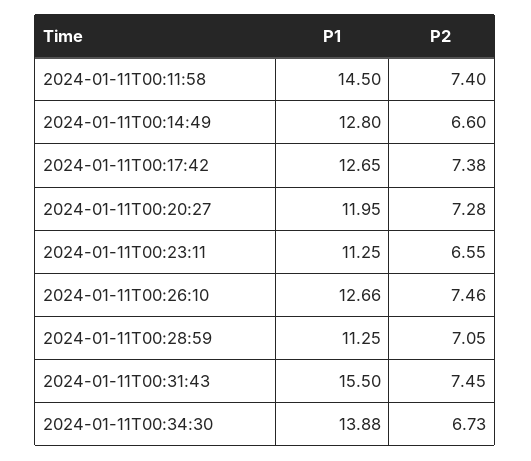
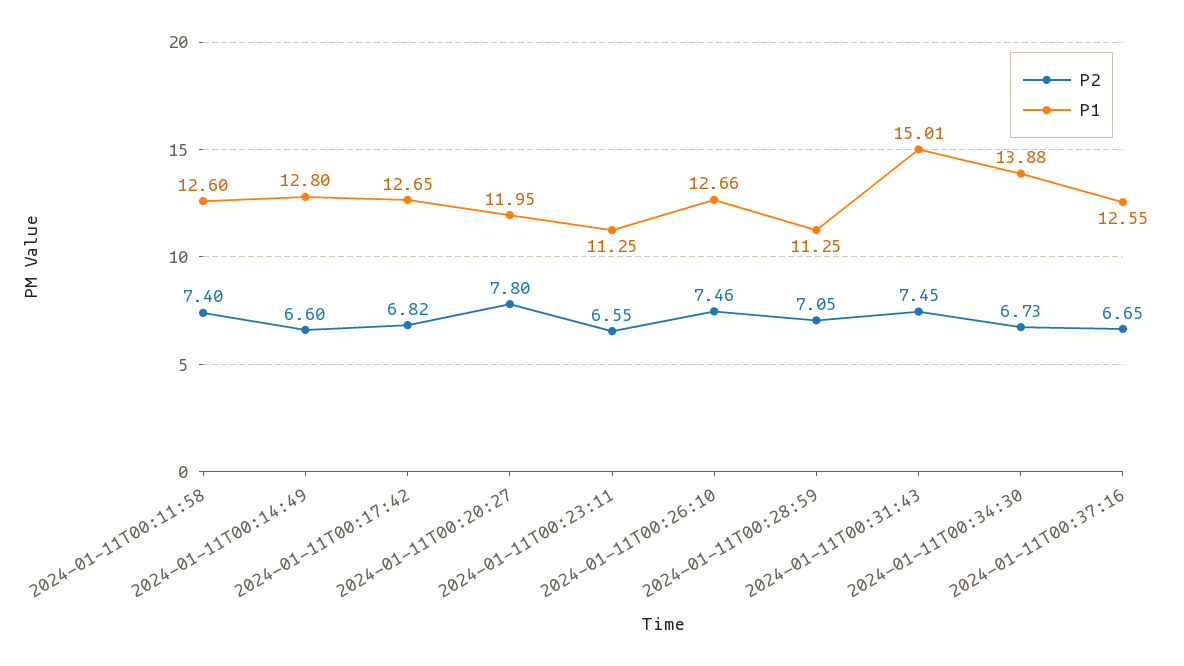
P1, 2024-01-11T00:11:58: 14.5 -> 12.6
P2, 2024-01-11T00:17:42: 7.38 -> 6.82
P2, 2024-01-11T00:20:27: 7.28 -> 7.8
P1, 2024-01-11T00:31:43: 15.5 -> 15.01
P2, 2024-01-11T00:37:16: none -> 6.65
P1, 2024-01-11T00:37:16: none -> 12.55

